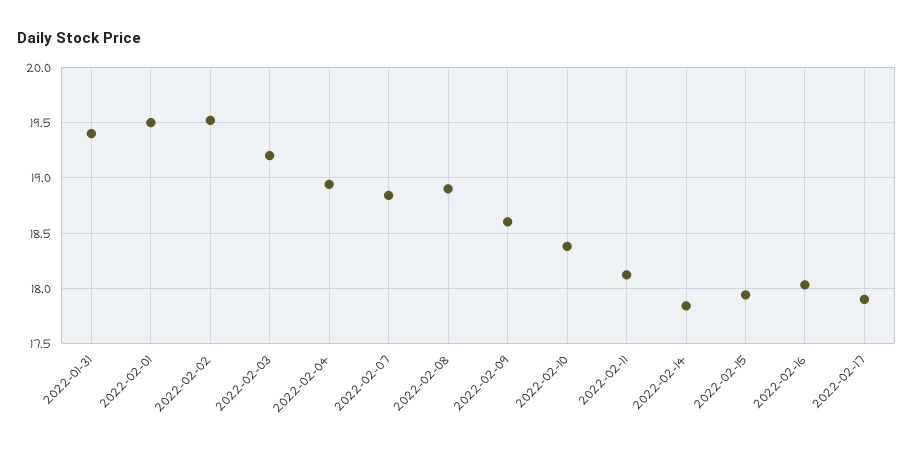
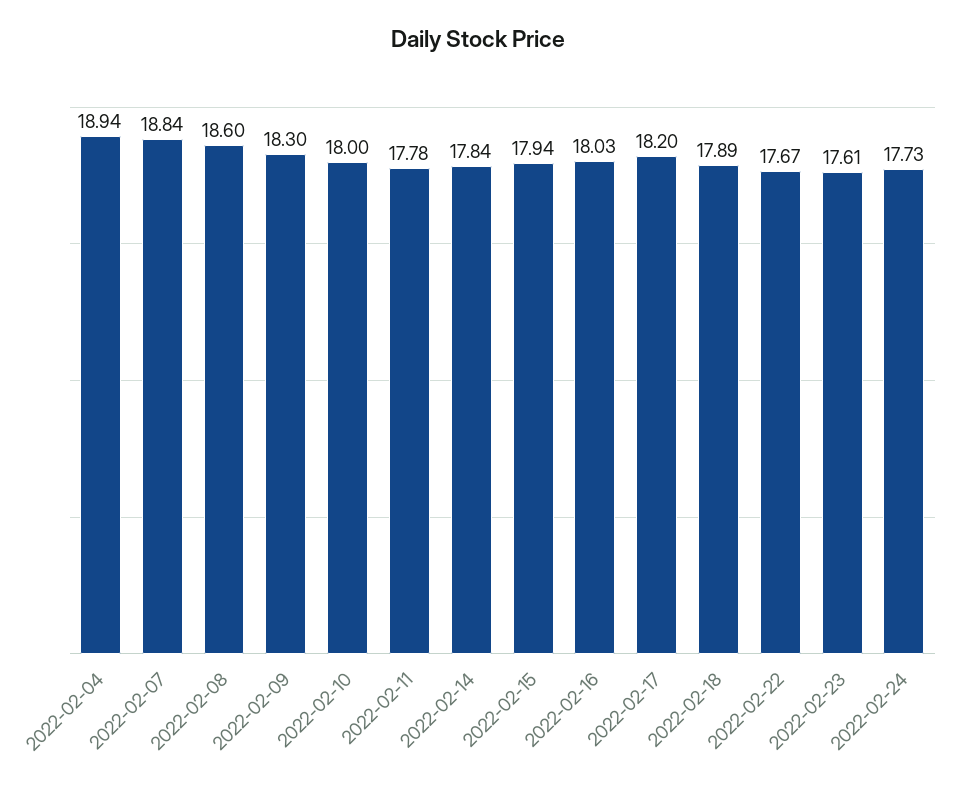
2022-01-31: 19.4 -> none
2022-02-01: 19.5 -> none
2022-02-02: 19.5 -> none
2022-02-03: 19.2 -> none
2022-02-08: 18.9 -> 18.6
2022-02-09: 18.6 -> 18.3
2022-02-10: 18.4 -> 18
2022-02-11: 18.1 -> 17.78
2022-02-17: 17.9 -> 18.2
2022-02-18: none -> 17.89
2022-02-22: none -> 17.67
2022-02-23: none -> 17.61
2022-02-24: none -> 17.73

